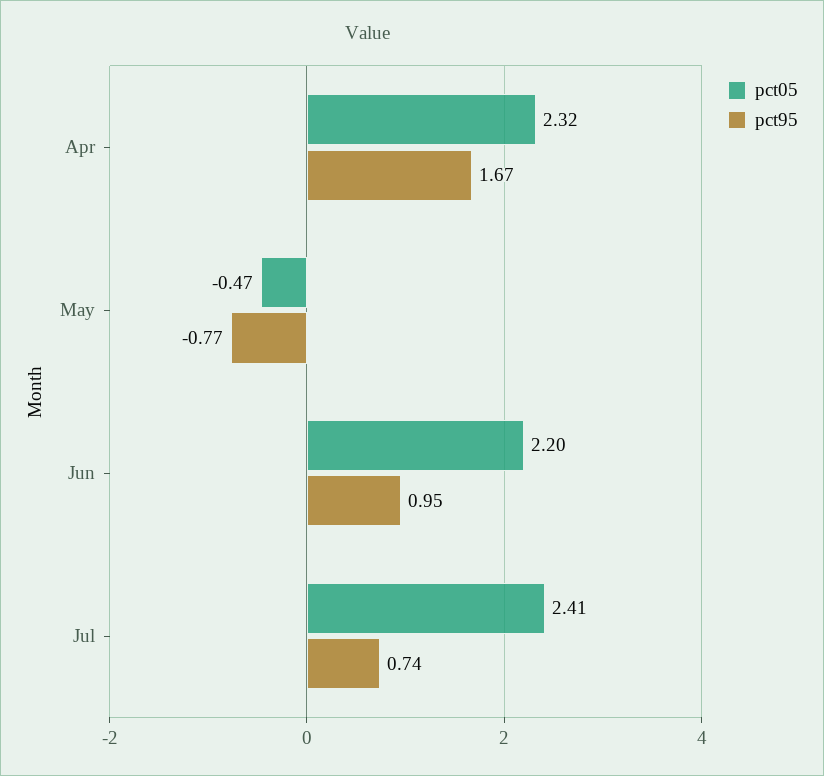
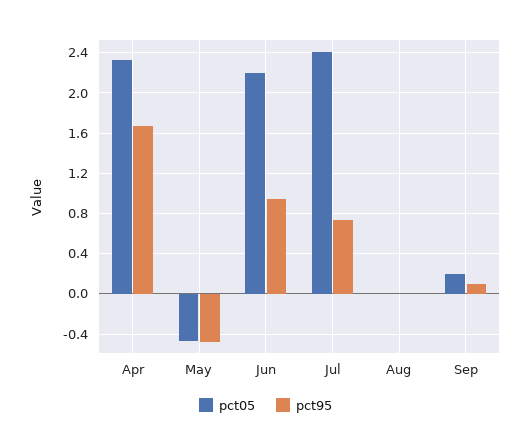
pct95, May: -0.77 -> -0.5
pct05, Aug: none -> 0
pct95, Aug: none -> 0
pct05, Sep: none -> 0.2
pct95, Sep: none -> 0.1

